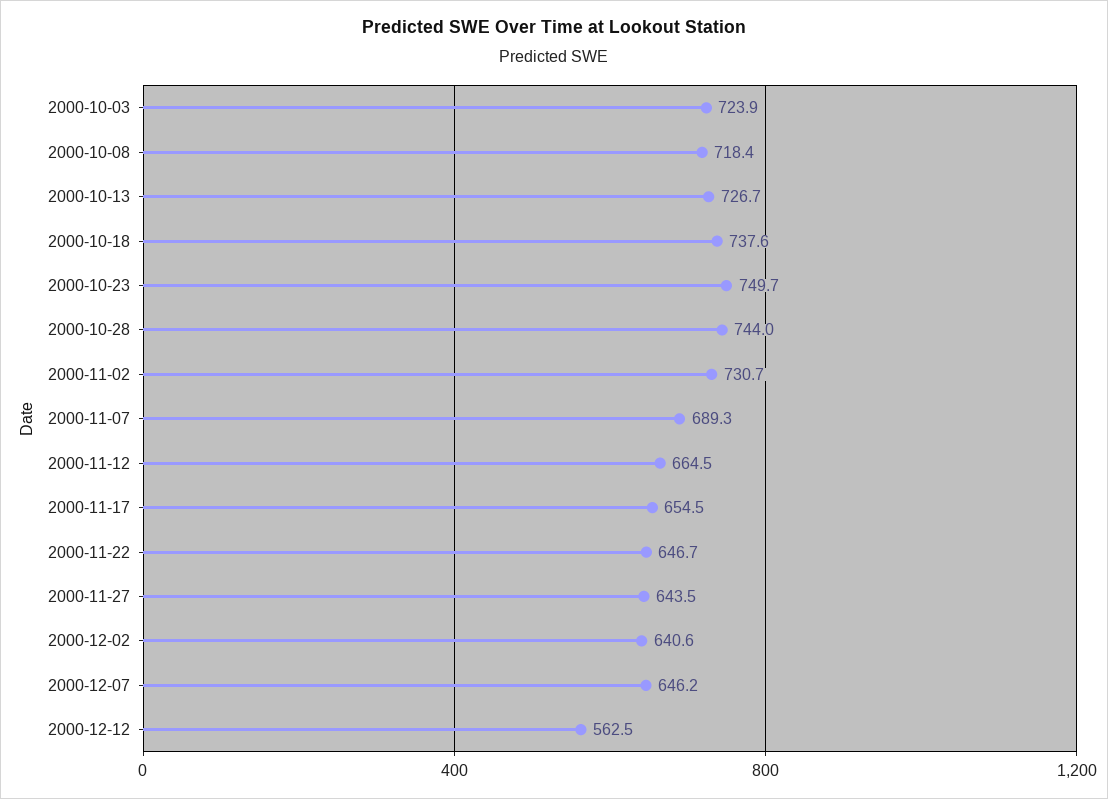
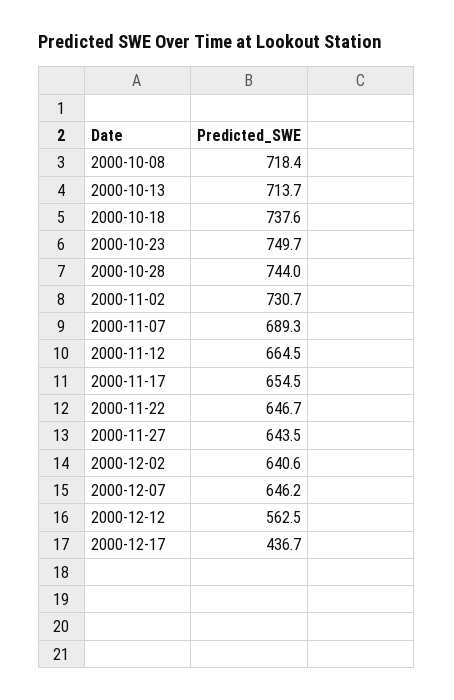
2000-10-03: 723.9 -> none
2000-10-13: 726.7 -> 713.7
2000-12-17: none -> 436.7

